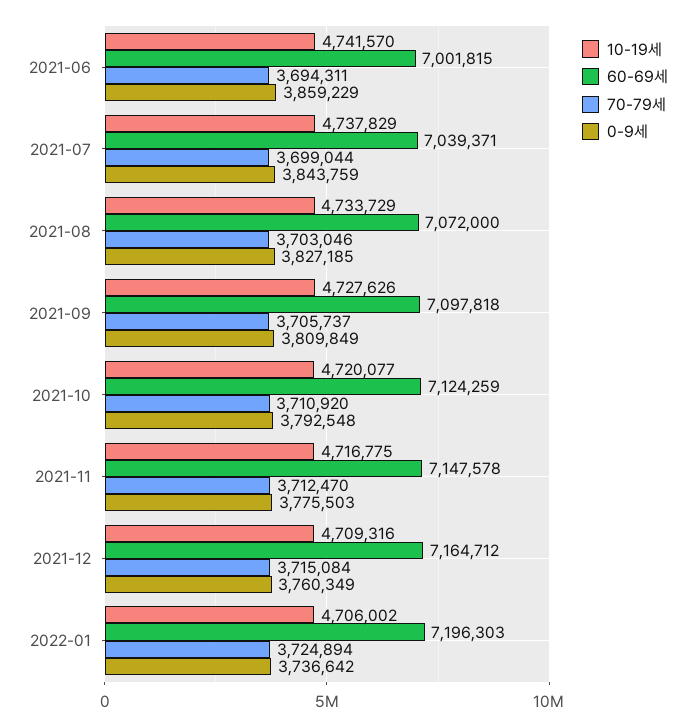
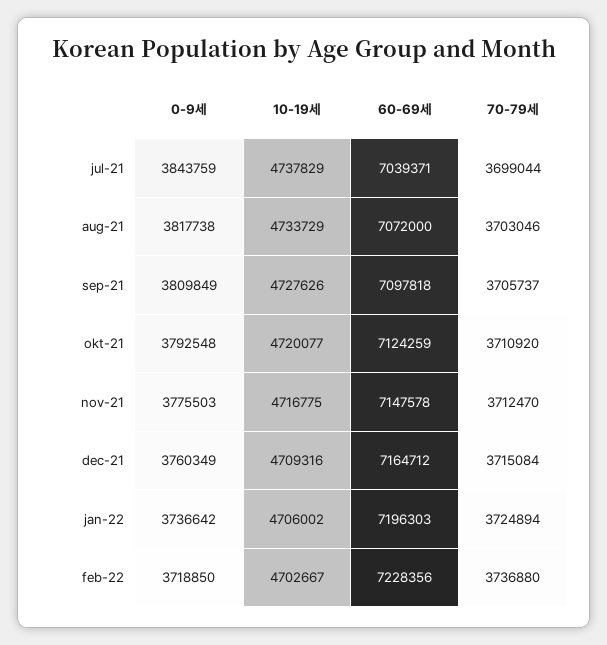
10-19세, 2021-06: 4741570 -> none
60-69세, 2021-06: 7001815 -> none
70-79세, 2021-06: 3694311 -> none
0-9세, 2021-06: 3859229 -> none
0-9세, 2021-08: 3827185 -> 3817738
0-9세, feb-22: none -> 3718850
10-19세, feb-22: none -> 4702667
60-69세, feb-22: none -> 7228356
70-79세, feb-22: none -> 3736880

